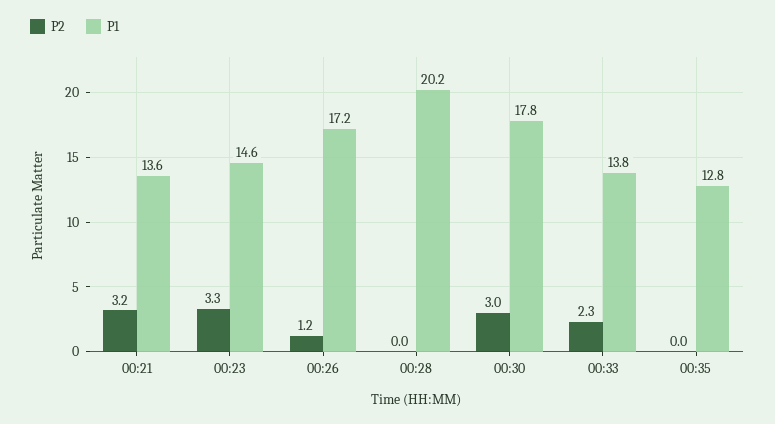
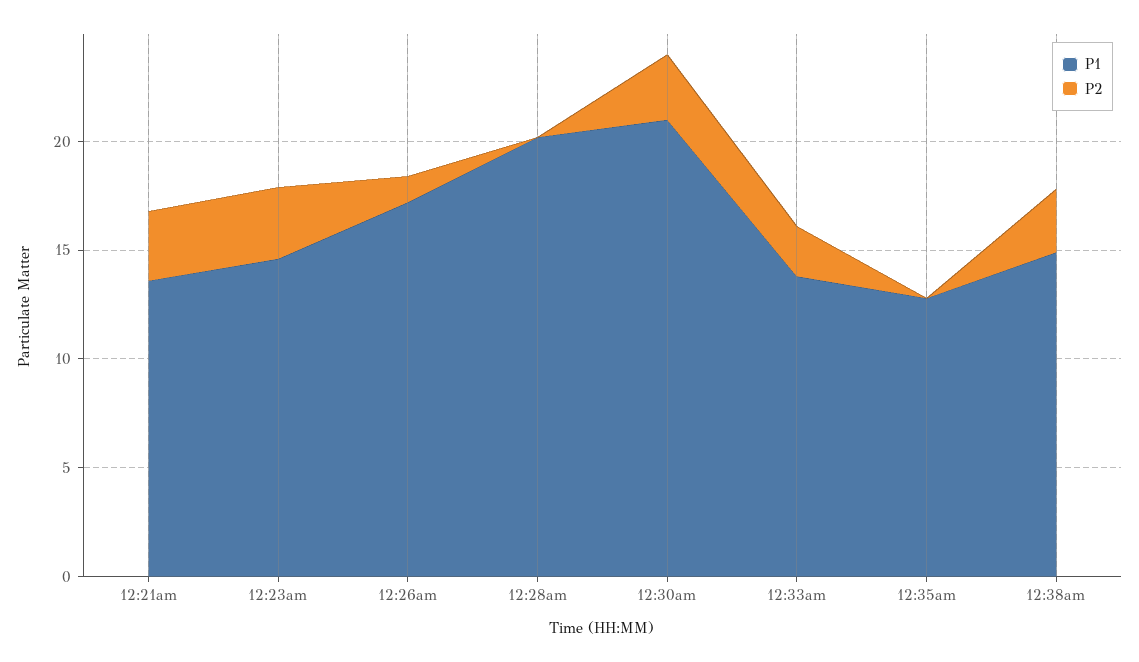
P1, 00:30: 17.8 -> 21
P1, 12:38am: none -> 15
P2, 12:38am: none -> 3

